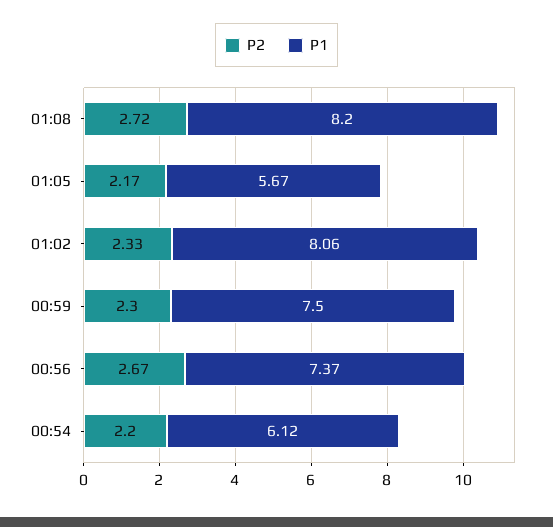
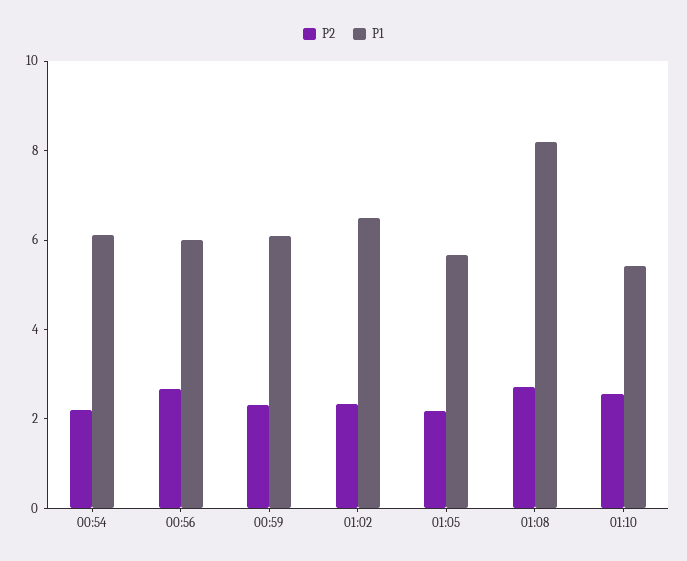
P1, 01:02: 8.06 -> 6.5
P1, 00:59: 7.5 -> 6
P1, 00:56: 7.37 -> 6
P2, 01:10: none -> 2.5
P1, 01:10: none -> 5.5

